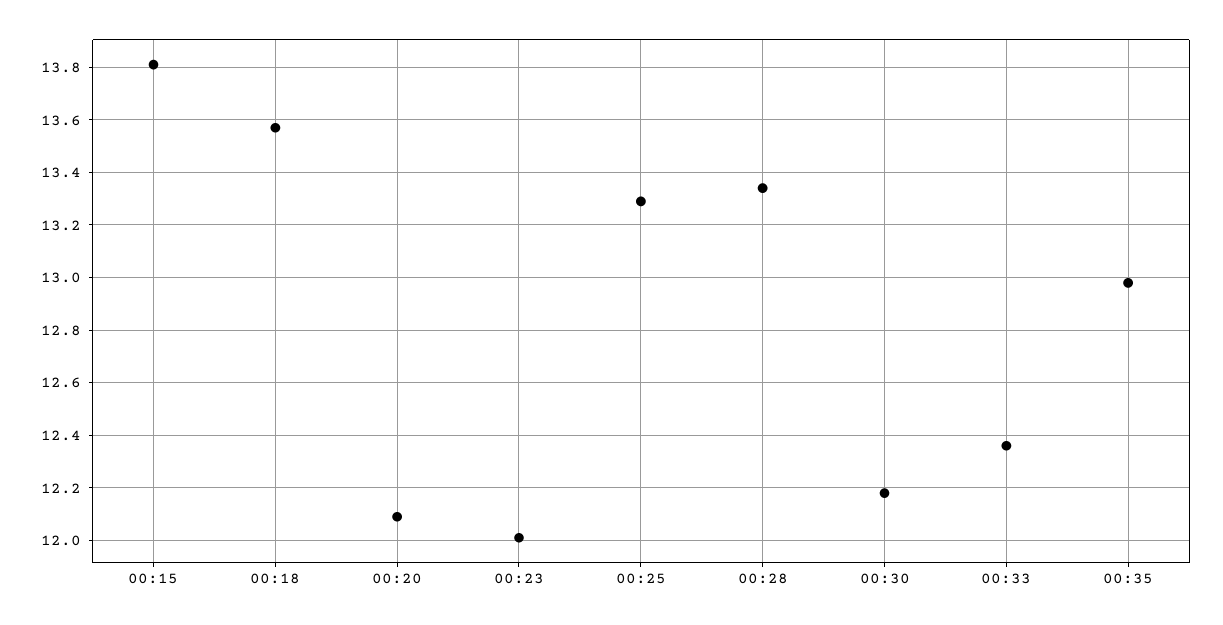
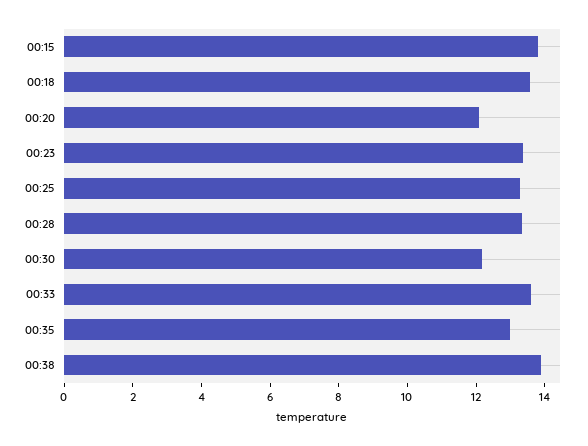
00:23: 12 -> 13.5
00:33: 12.35 -> 13.5
00:38: none -> 14

